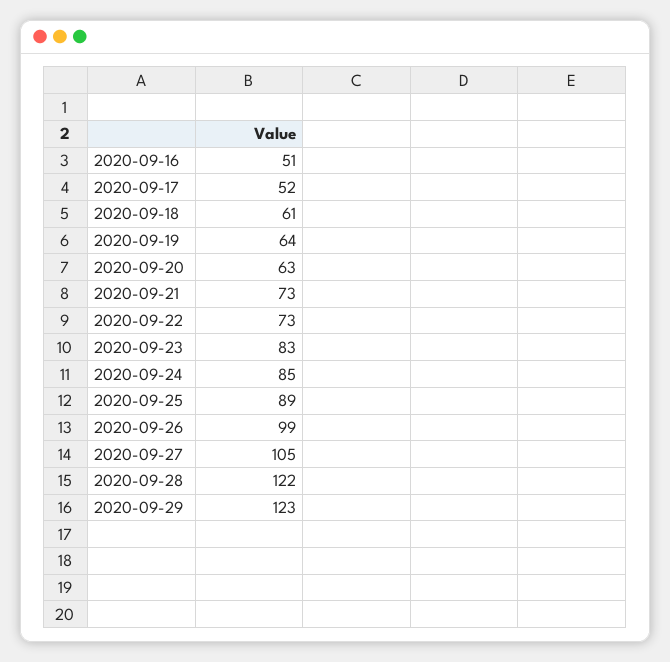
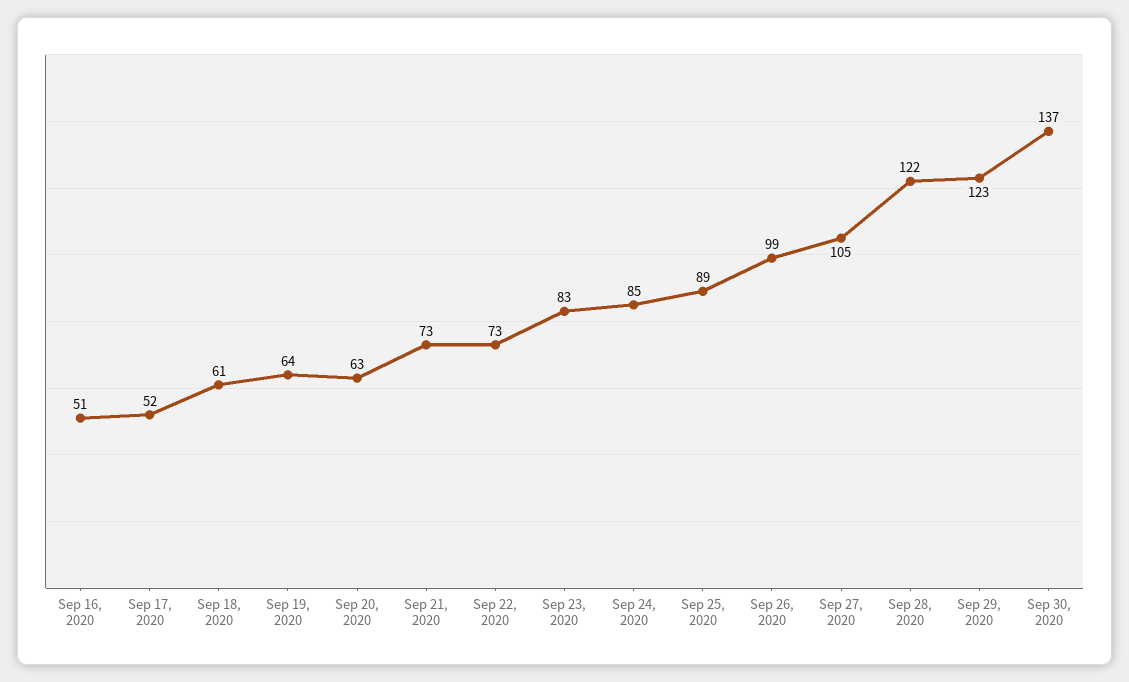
Sep 30, 2020: none -> 137

